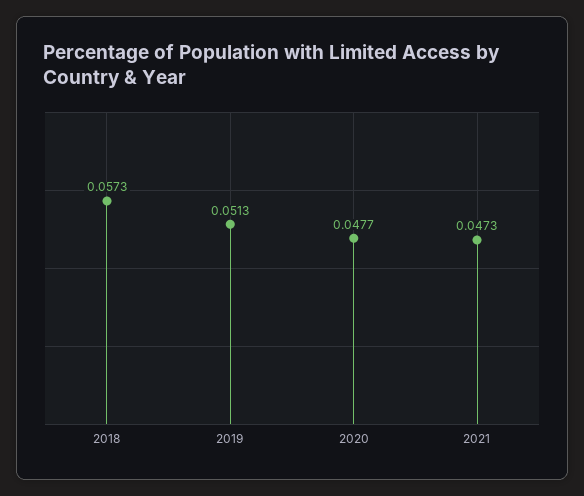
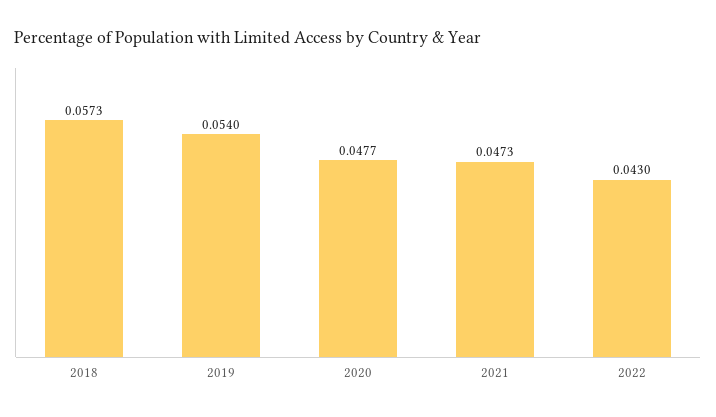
2019: 0.0513 -> 0.054
2022: none -> 0.043

